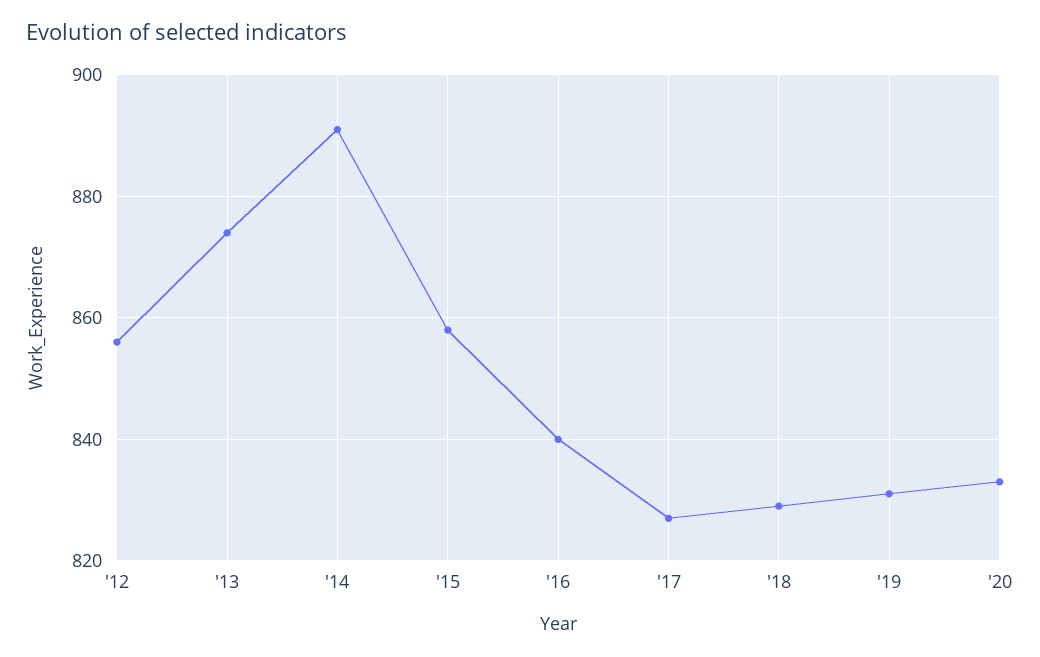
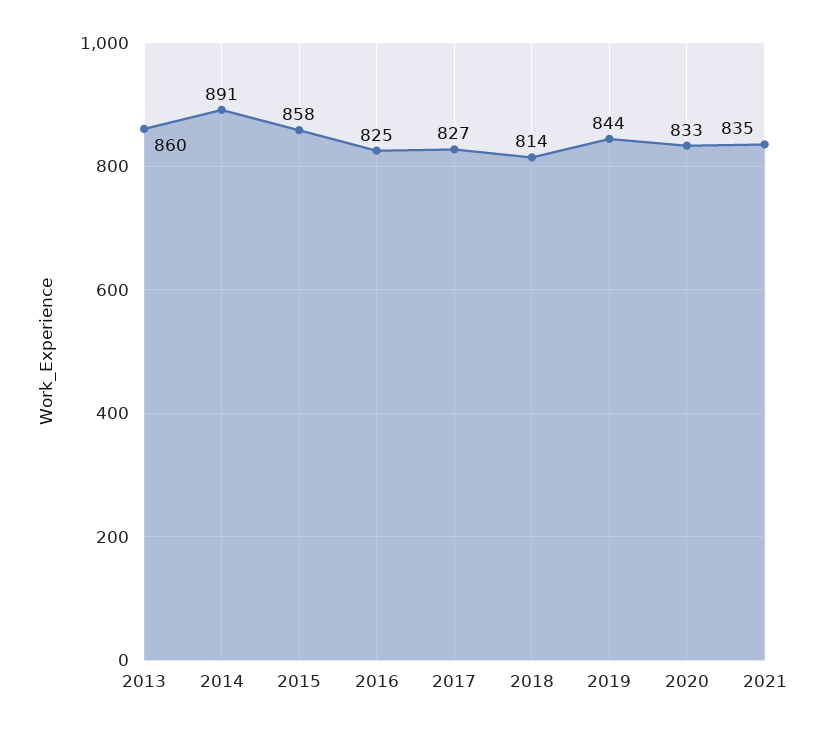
'12: 855 -> none
'13: 875 -> 860
'16: 840 -> 825
'18: 830 -> 814
'19: 830 -> 844
2021: none -> 835

